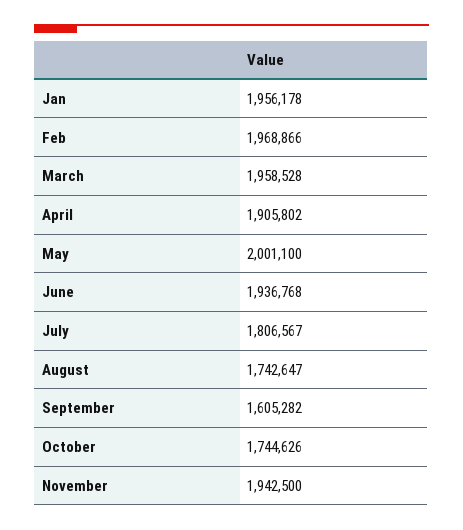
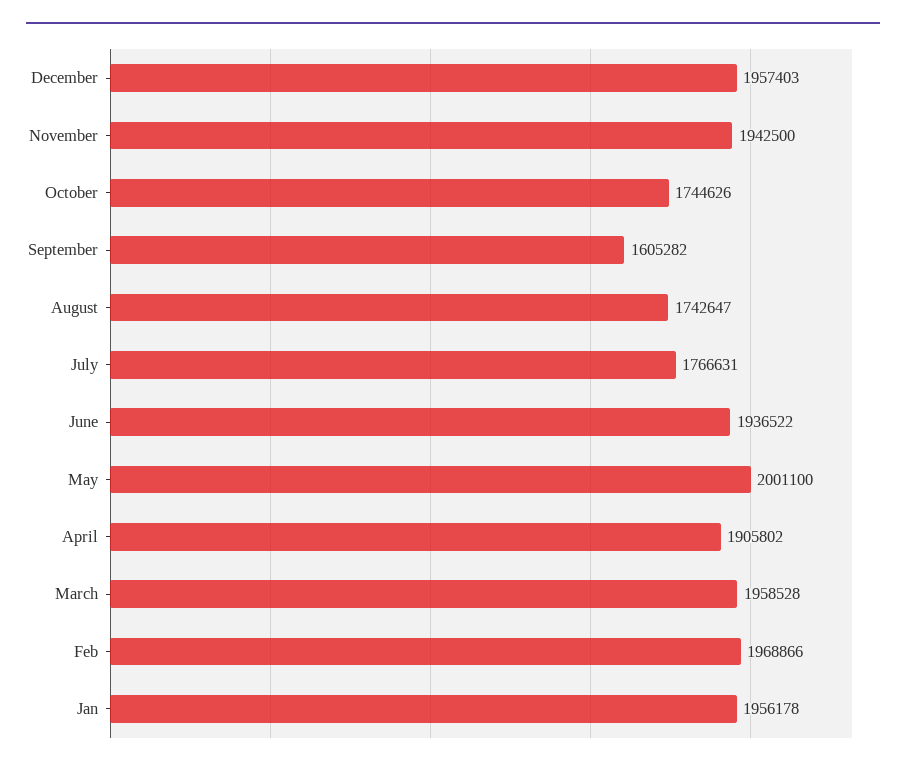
June: 1936768 -> 1936522
July: 1806567 -> 1766631
December: none -> 1957403

